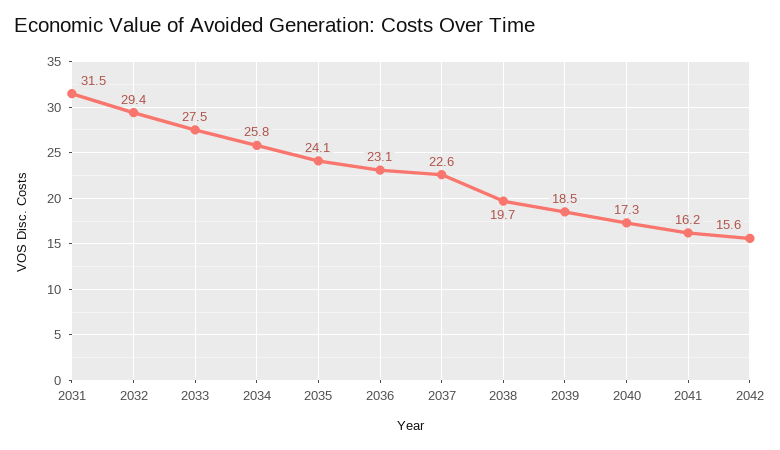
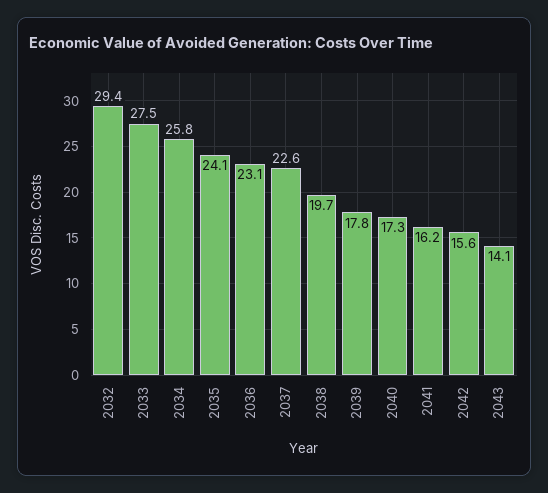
2031: 31.5 -> none
2039: 18.5 -> 17.8
2043: none -> 14.1

